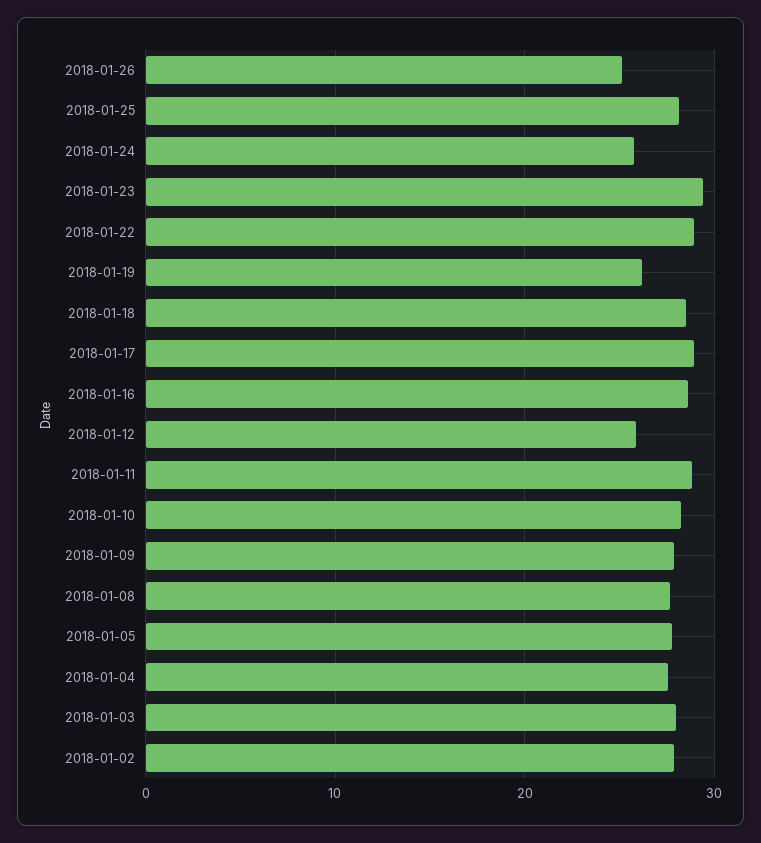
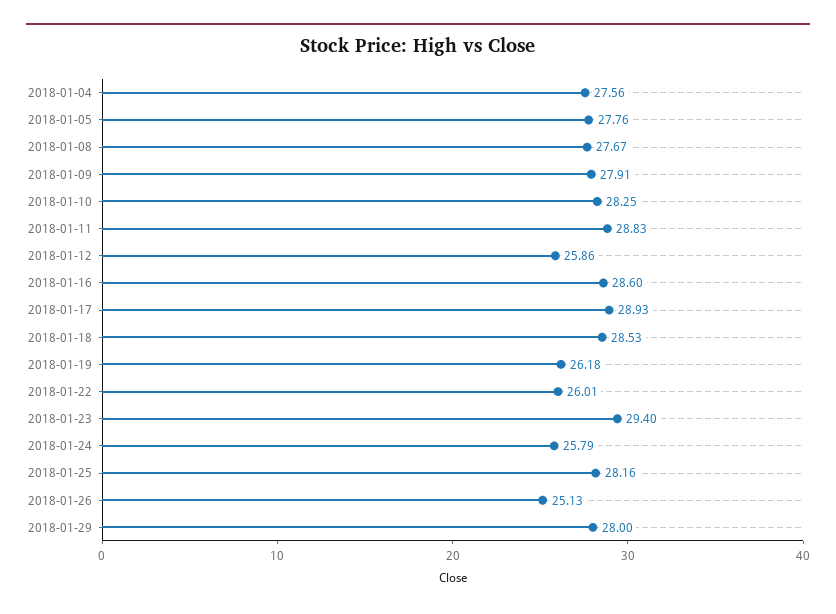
2018-01-22: 29 -> 26.01
2018-01-03: 28 -> none
2018-01-02: 28 -> none
2018-01-29: none -> 28

